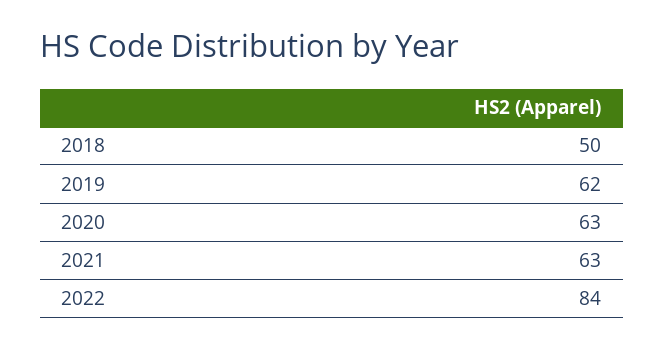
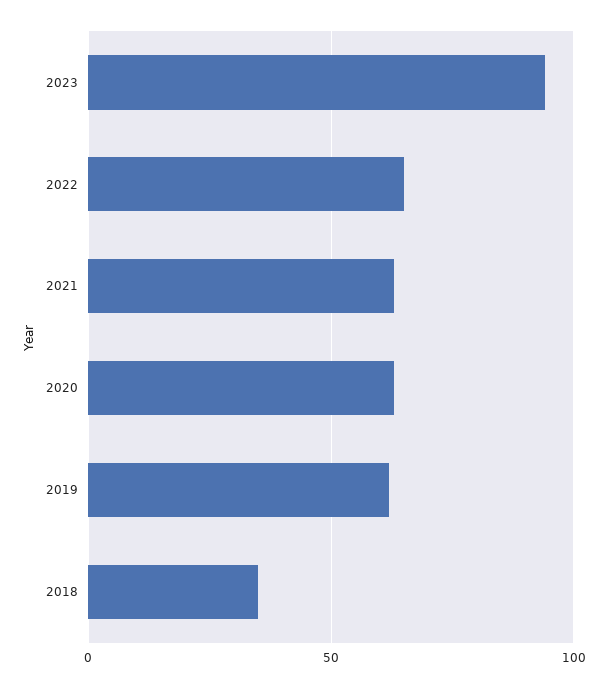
2018: 50 -> 35
2022: 84 -> 65
2023: none -> 95

